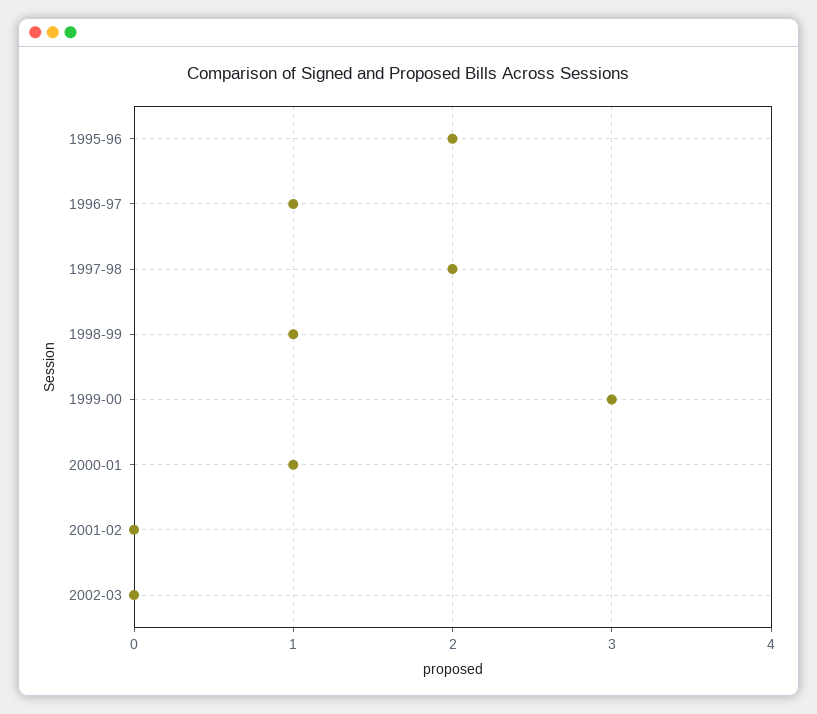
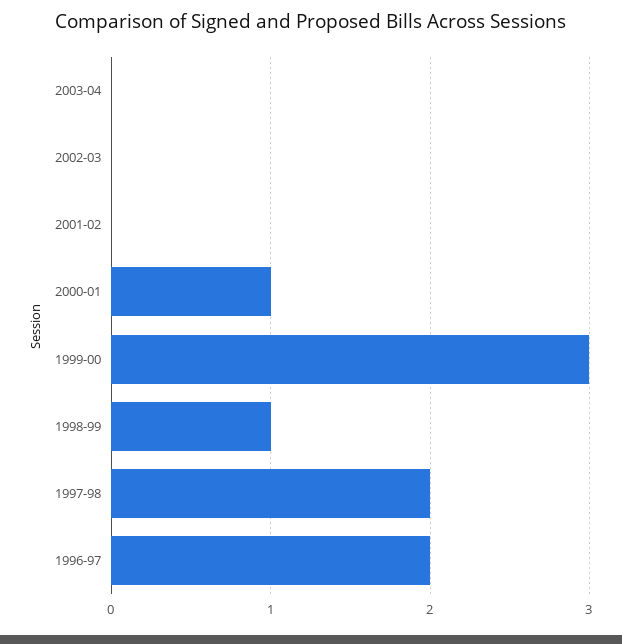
1995-96: 2 -> none
1996-97: 1 -> 2
2003-04: none -> 0

